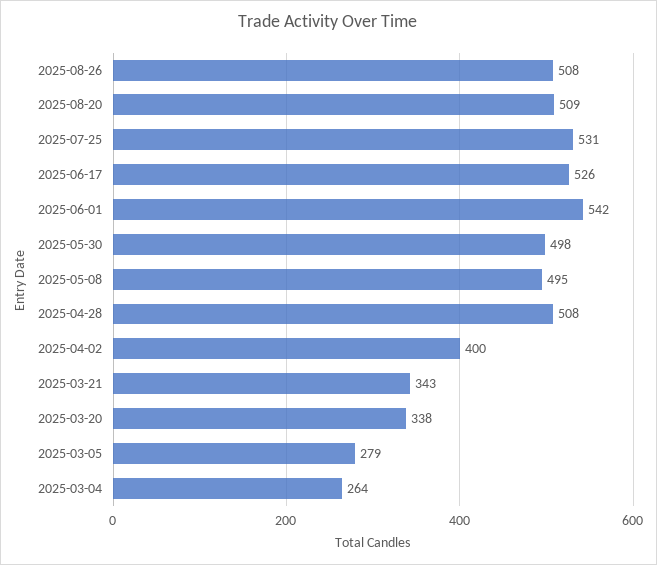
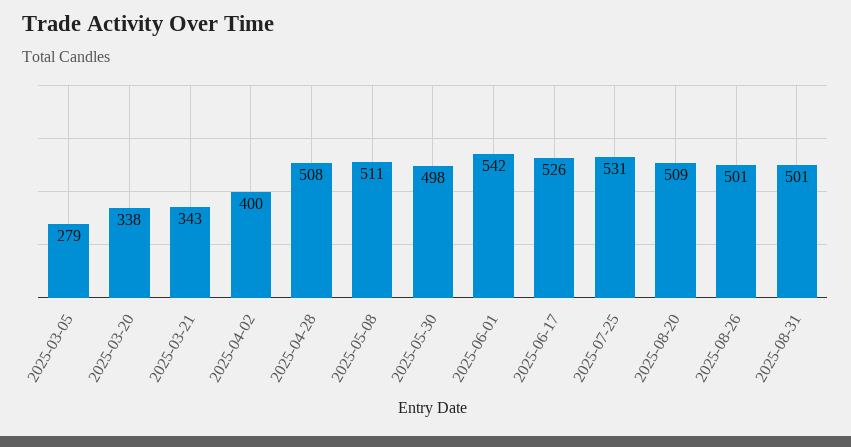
2025-08-26: 508 -> 501
2025-05-08: 495 -> 511
2025-03-04: 264 -> none
2025-08-31: none -> 501

